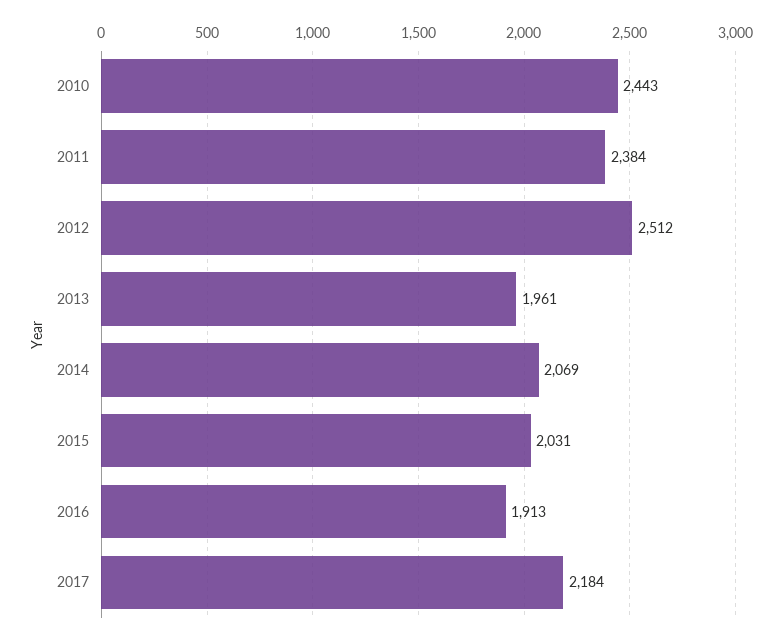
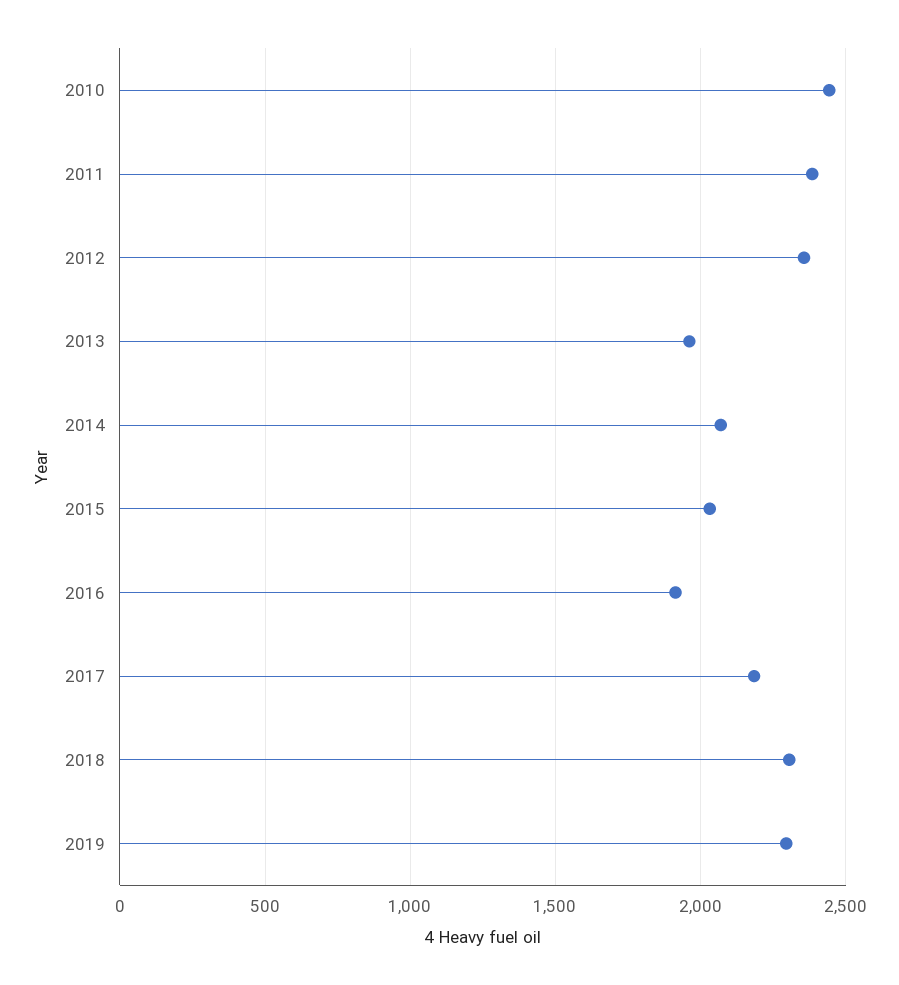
2012: 2512 -> 2350
2018: none -> 2300
2019: none -> 2300

